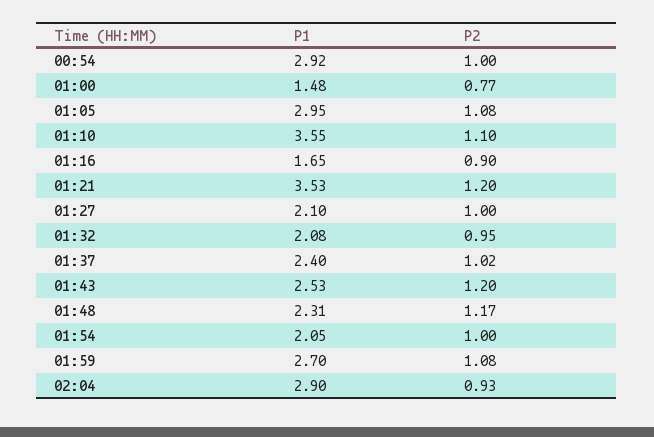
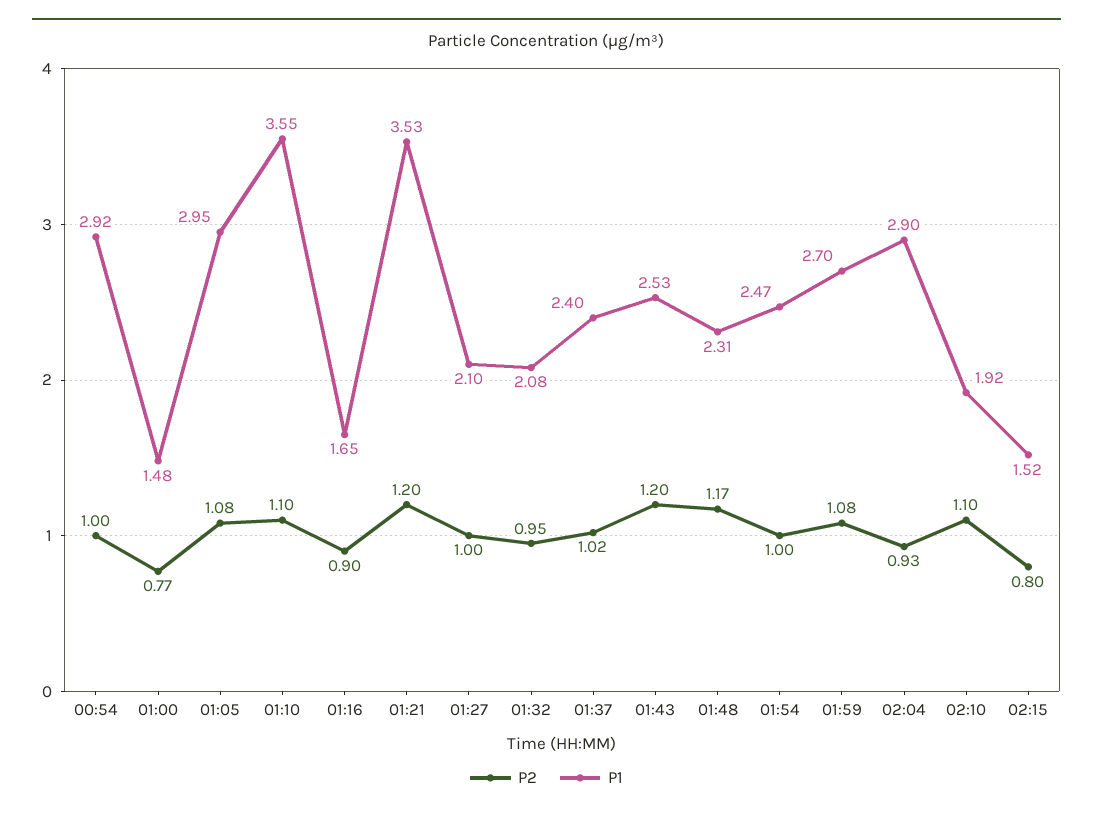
P1, 01:54: 2.05 -> 2.47
P2, 02:10: none -> 1.1
P1, 02:10: none -> 1.92
P2, 02:15: none -> 0.8
P1, 02:15: none -> 1.52

